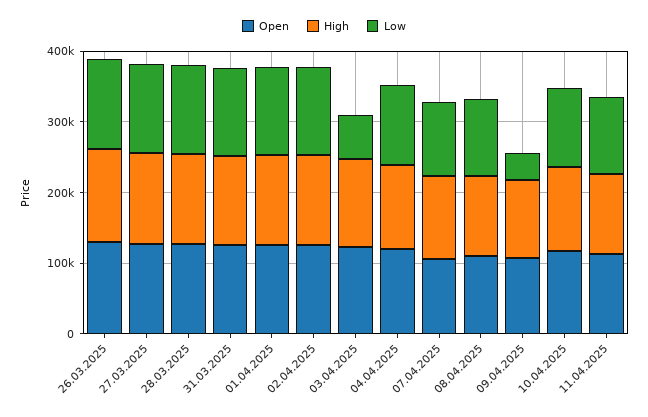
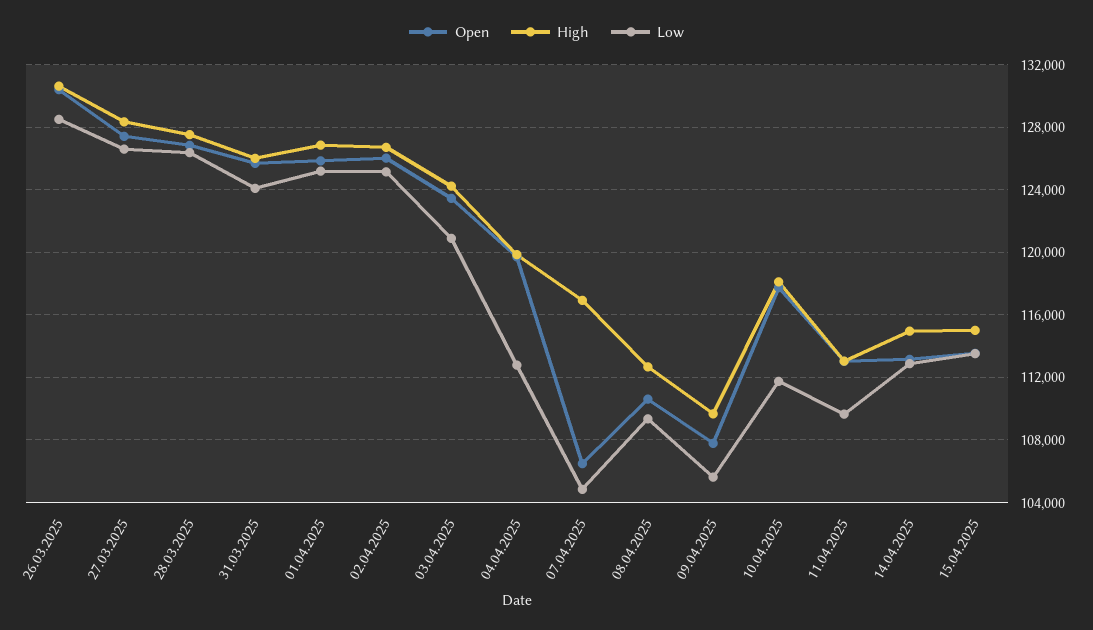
Low, 03.04.2025: 60000 -> 121000
Low, 09.04.2025: 40000 -> 105500
Open, 14.04.2025: none -> 113000
High, 14.04.2025: none -> 115000
Low, 14.04.2025: none -> 113000
Open, 15.04.2025: none -> 113500
High, 15.04.2025: none -> 115000
Low, 15.04.2025: none -> 113500

